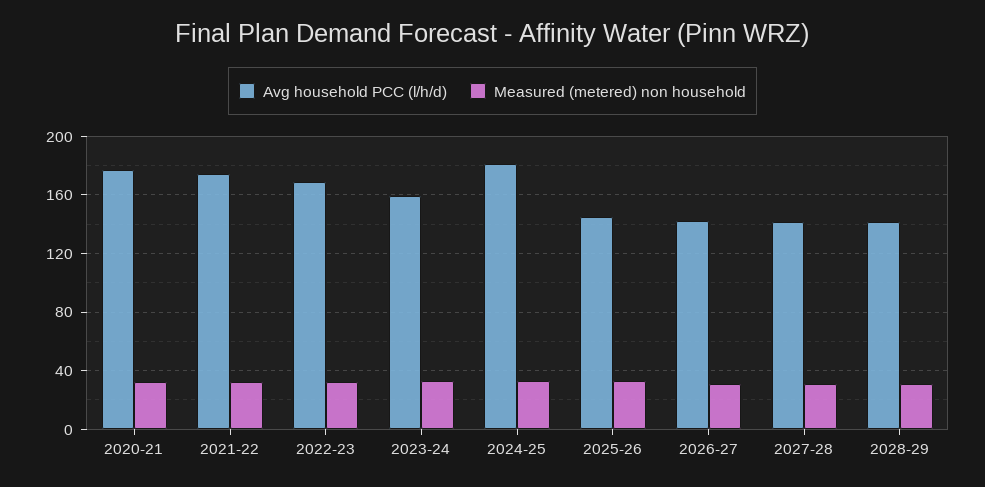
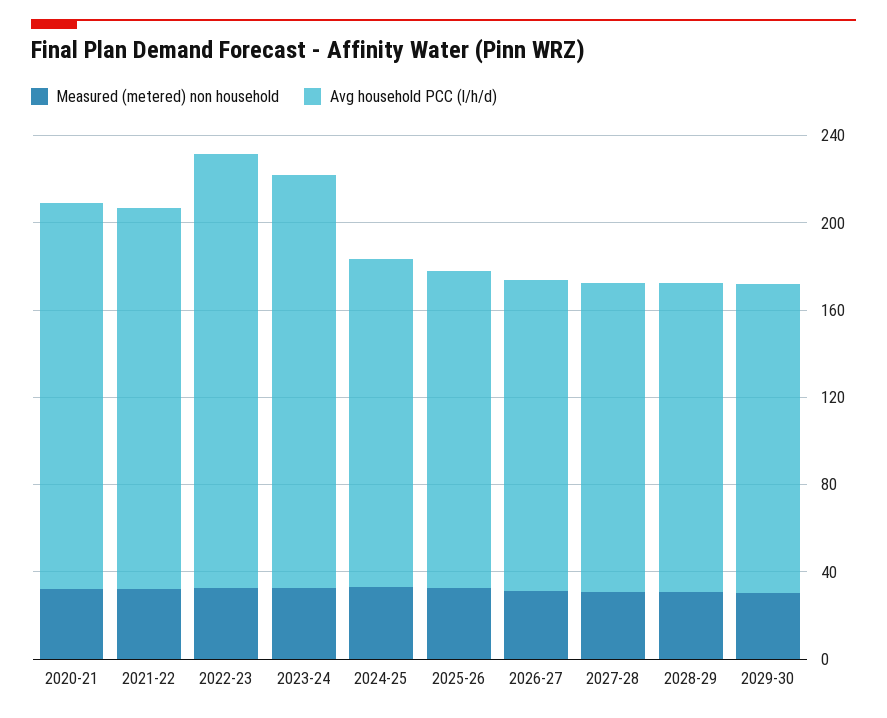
Avg household PCC (l/h/d), 2022-23: 170 -> 200
Avg household PCC (l/h/d), 2023-24: 160 -> 190
Avg household PCC (l/h/d), 2024-25: 180 -> 150
Measured (metered) non household, 2029-30: none -> 30
Avg household PCC (l/h/d), 2029-30: none -> 140

